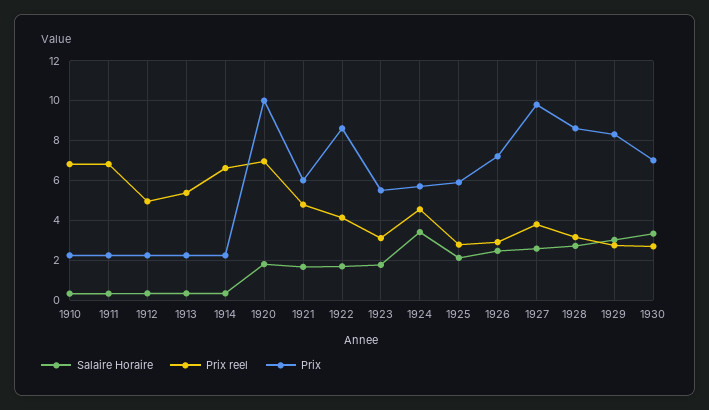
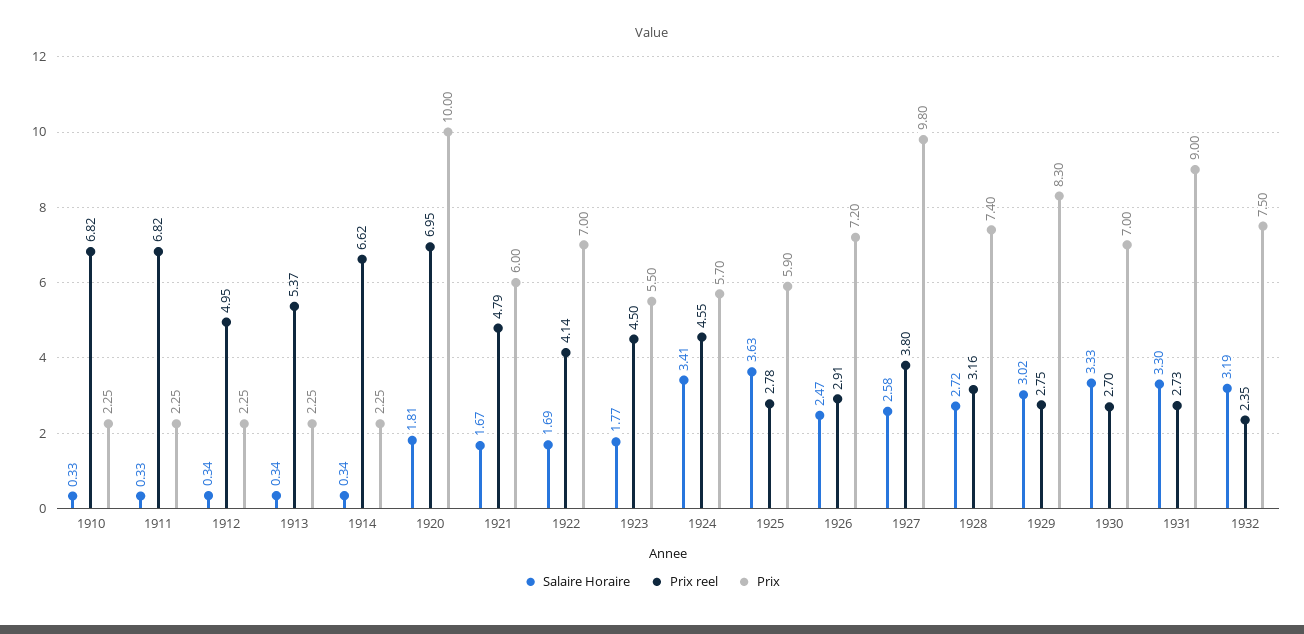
Prix, 1922: 8.5 -> 7
Prix reel, 1923: 3 -> 4.5
Salaire Horaire, 1925: 2 -> 3.63
Prix, 1928: 8.5 -> 7.4
Salaire Horaire, 1931: none -> 3.3
Prix reel, 1931: none -> 2.73
Prix, 1931: none -> 9
Salaire Horaire, 1932: none -> 3.19
Prix reel, 1932: none -> 2.35
Prix, 1932: none -> 7.5

